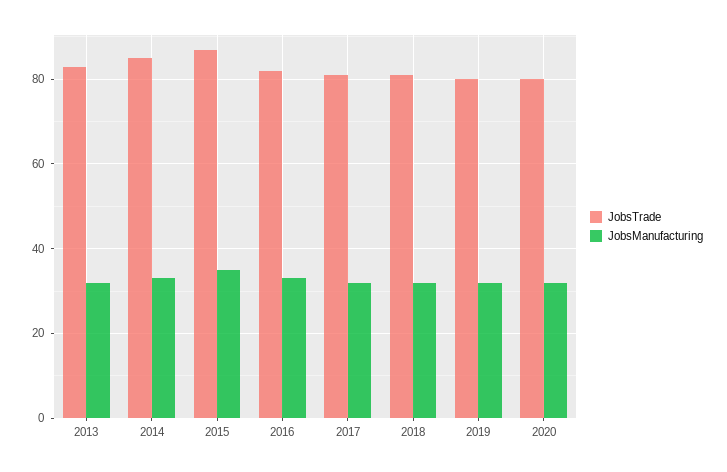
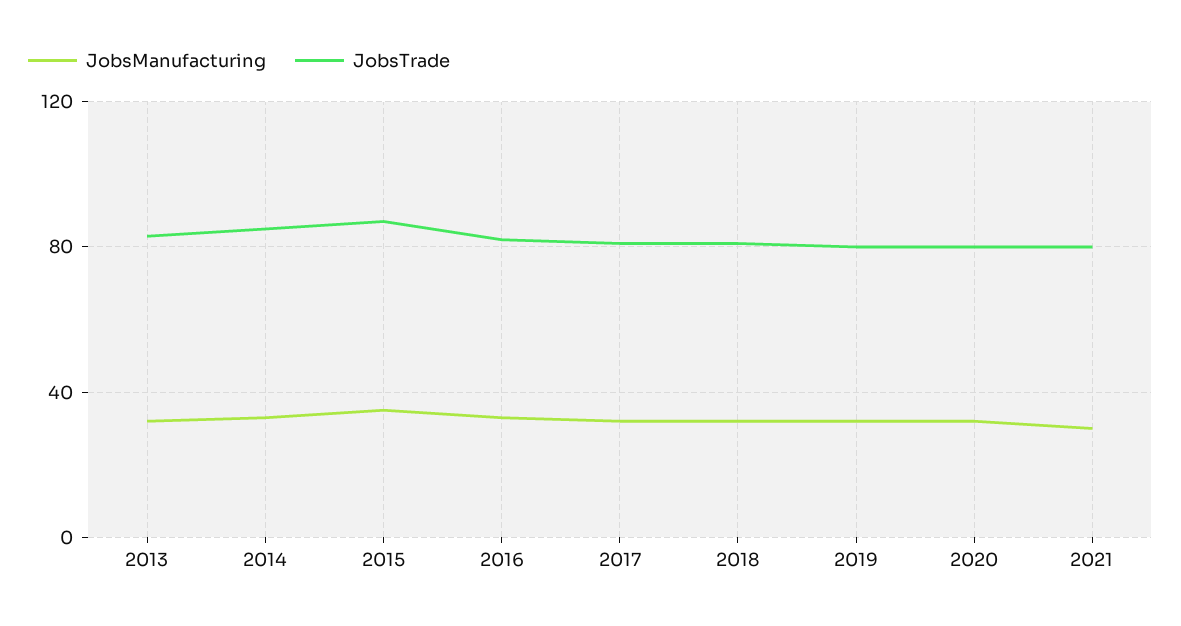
JobsManufacturing, 2021: none -> 30
JobsTrade, 2021: none -> 80

